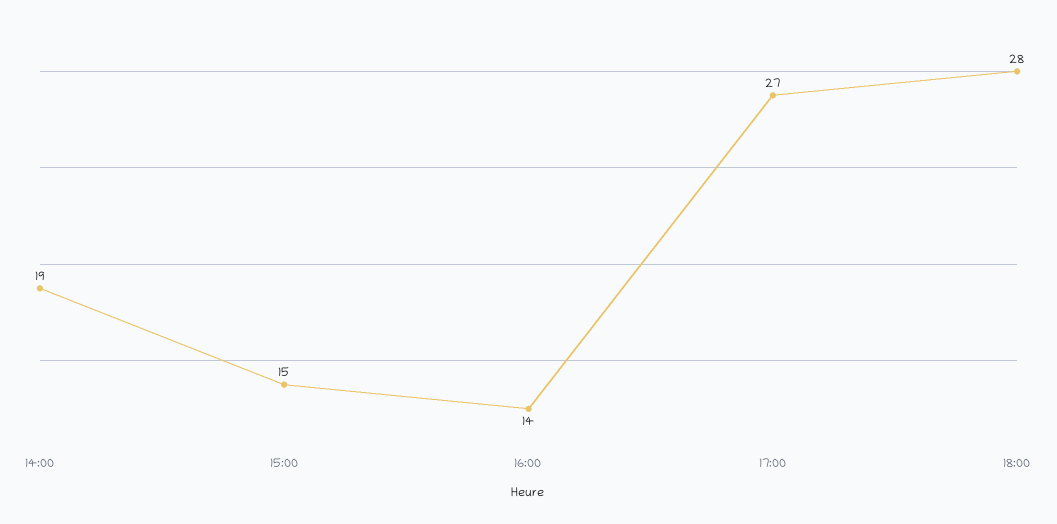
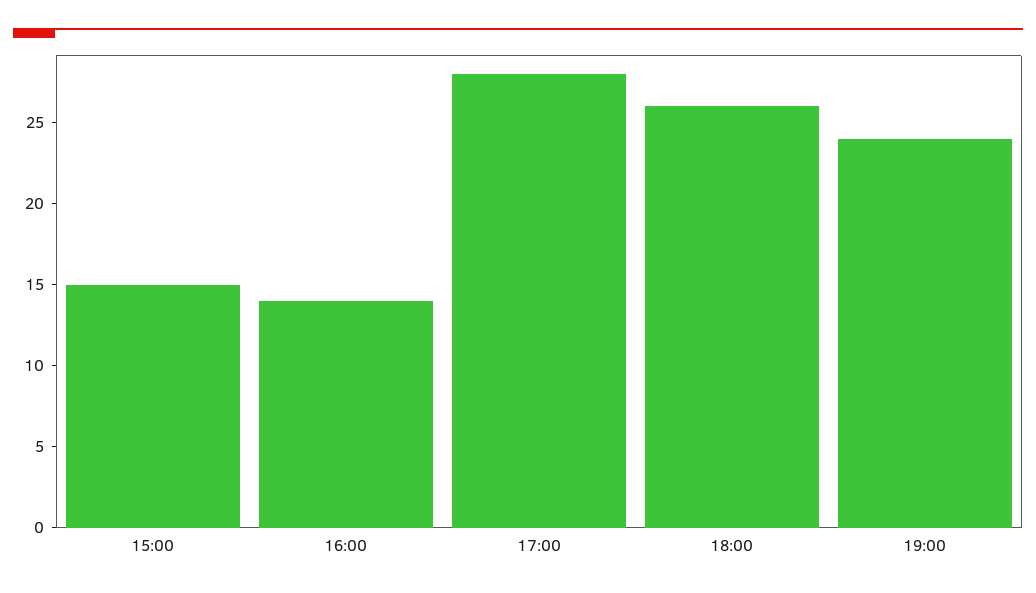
14:00: 19 -> none
17:00: 27 -> 28
18:00: 28 -> 26
19:00: none -> 24

